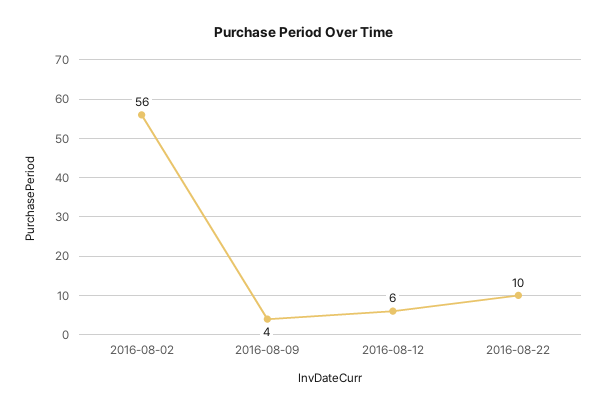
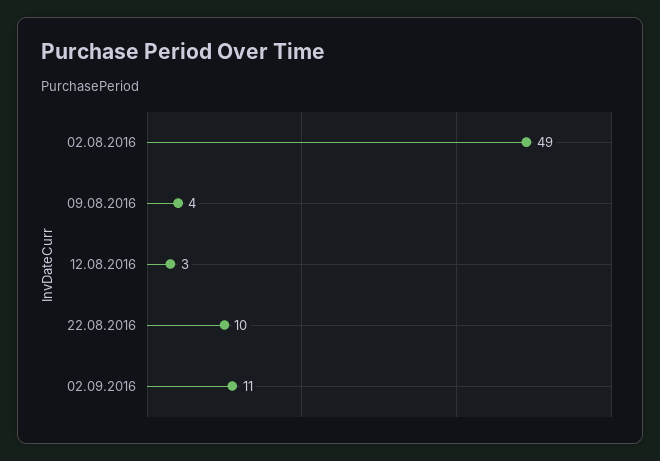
2016-08-02: 56 -> 49
2016-08-12: 6 -> 3
02.09.2016: none -> 11

